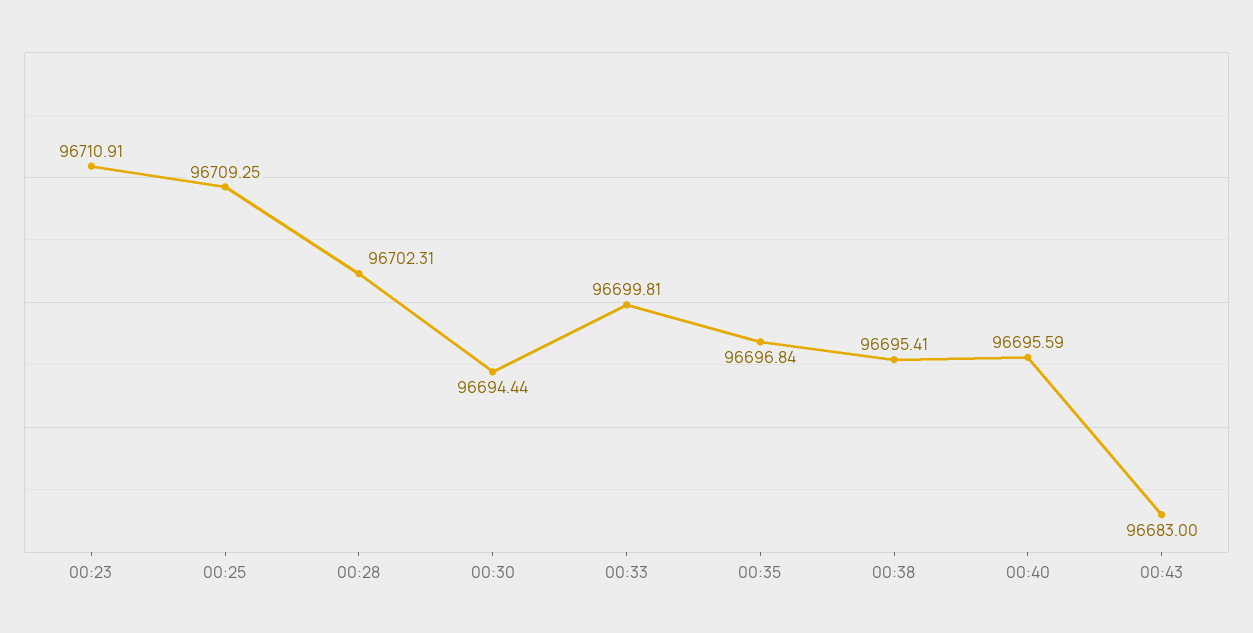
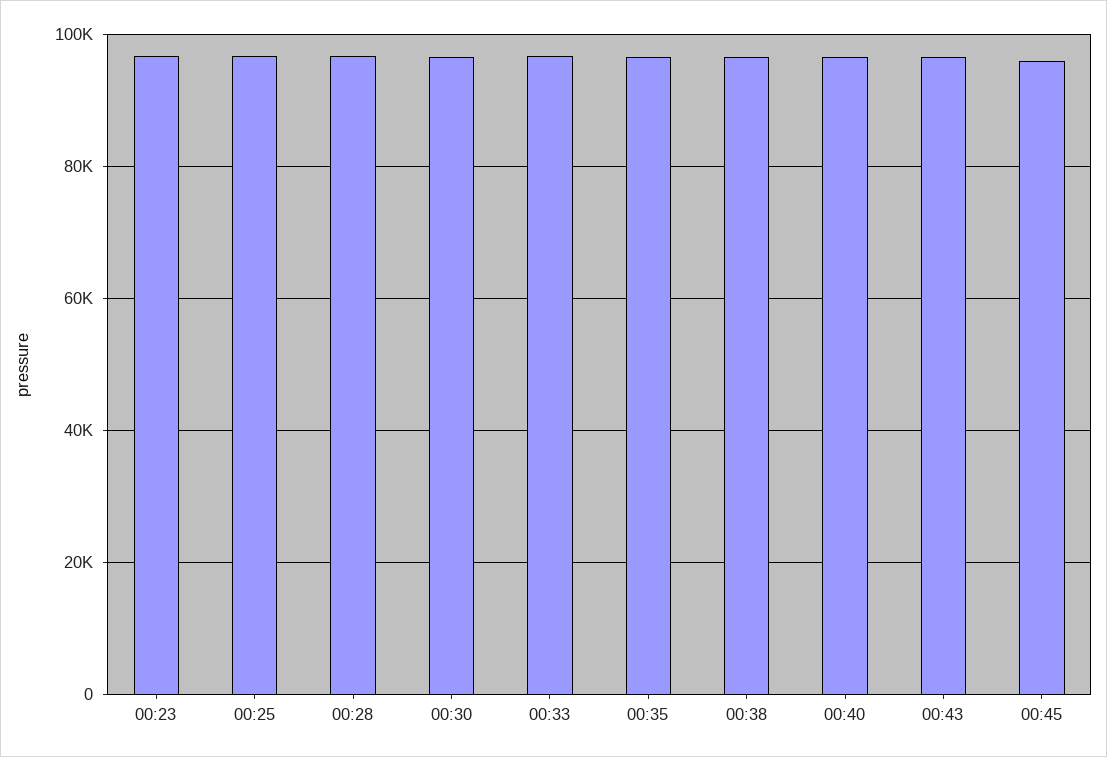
00:45: none -> 96000

